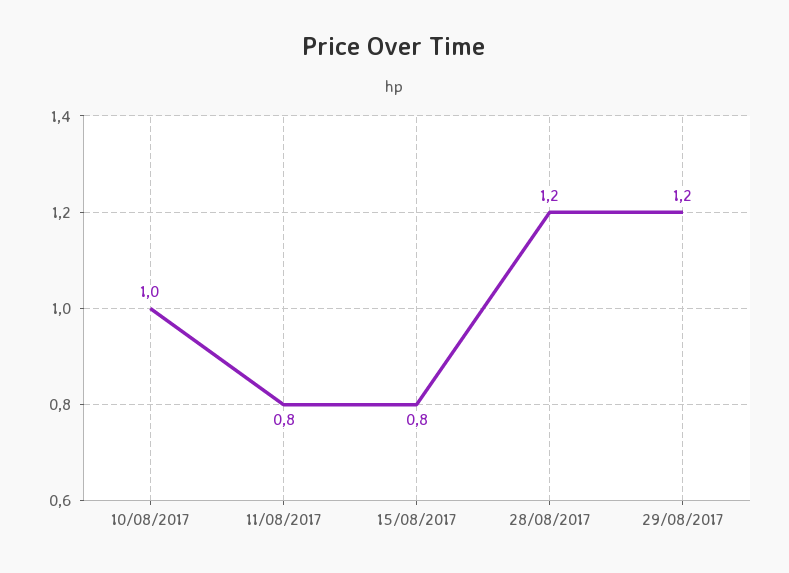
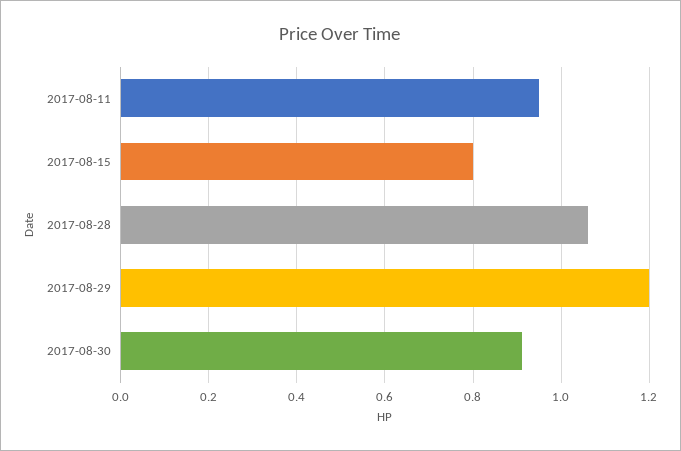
10/08/2017: 1 -> none
11/08/2017: 0.8 -> 0.95
28/08/2017: 1.2 -> 1.05
2017-08-30: none -> 0.9

